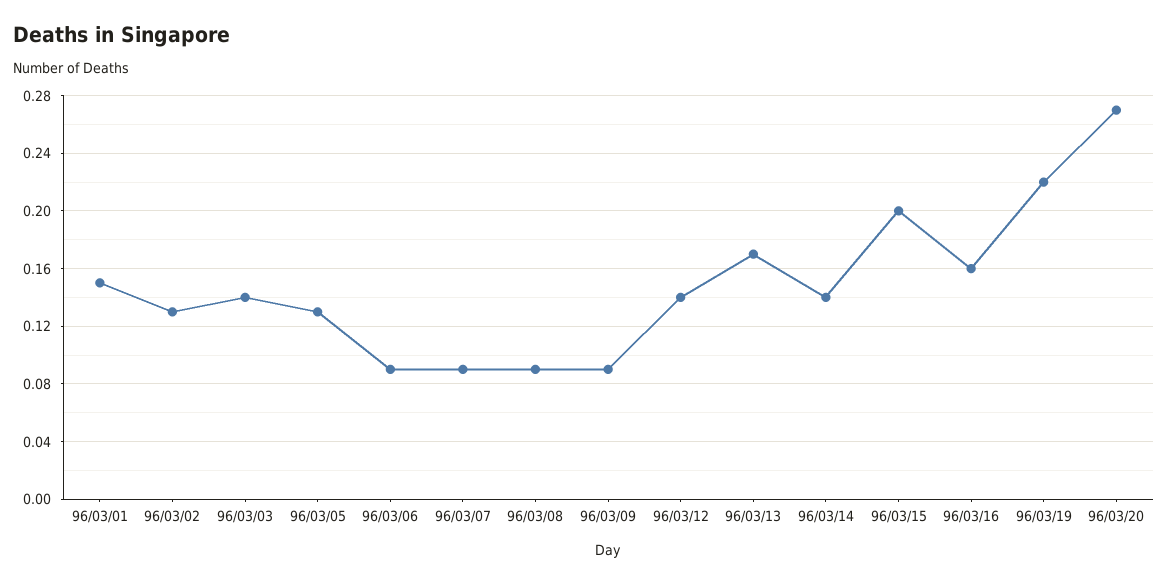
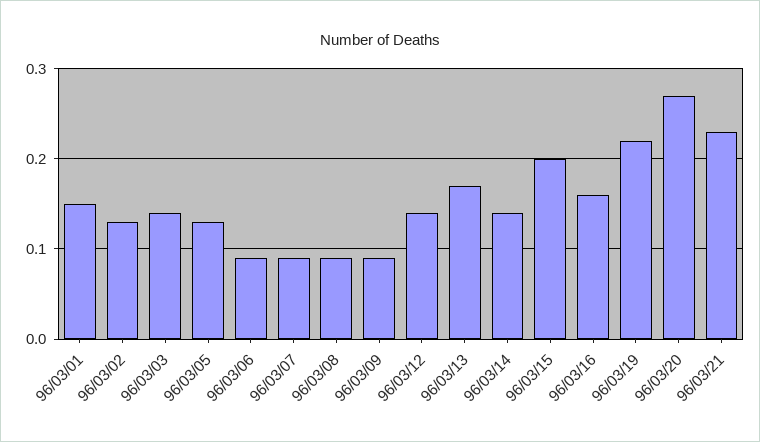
96/03/21: none -> 0.23

